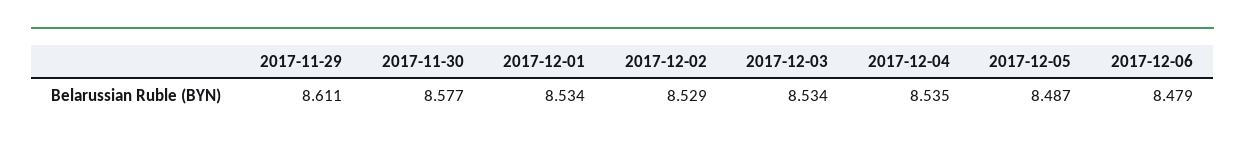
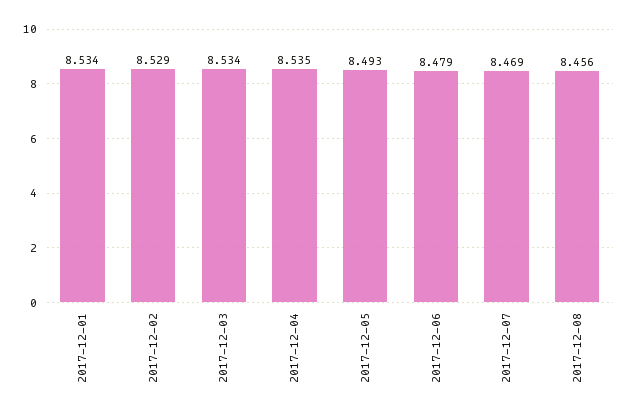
2017-11-29: 8.611 -> none
2017-11-30: 8.577 -> none
2017-12-05: 8.487 -> 8.493
2017-12-07: none -> 8.469
2017-12-08: none -> 8.456

